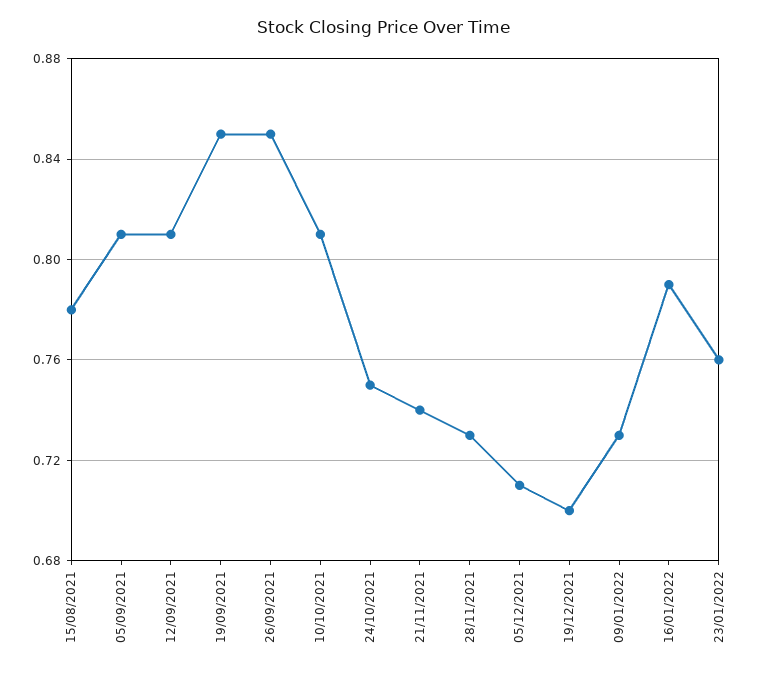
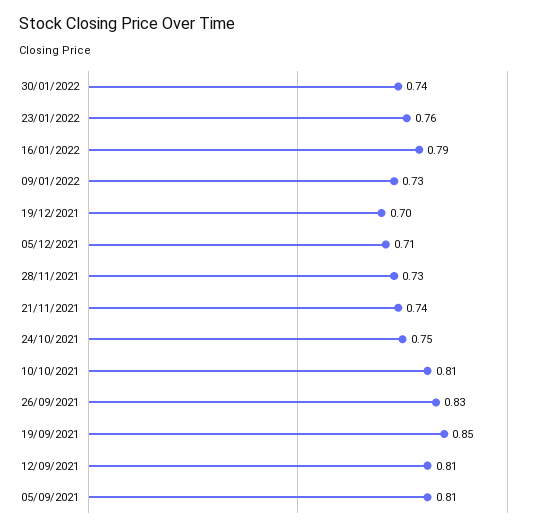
15/08/2021: 0.78 -> none
26/09/2021: 0.85 -> 0.83
30/01/2022: none -> 0.74

